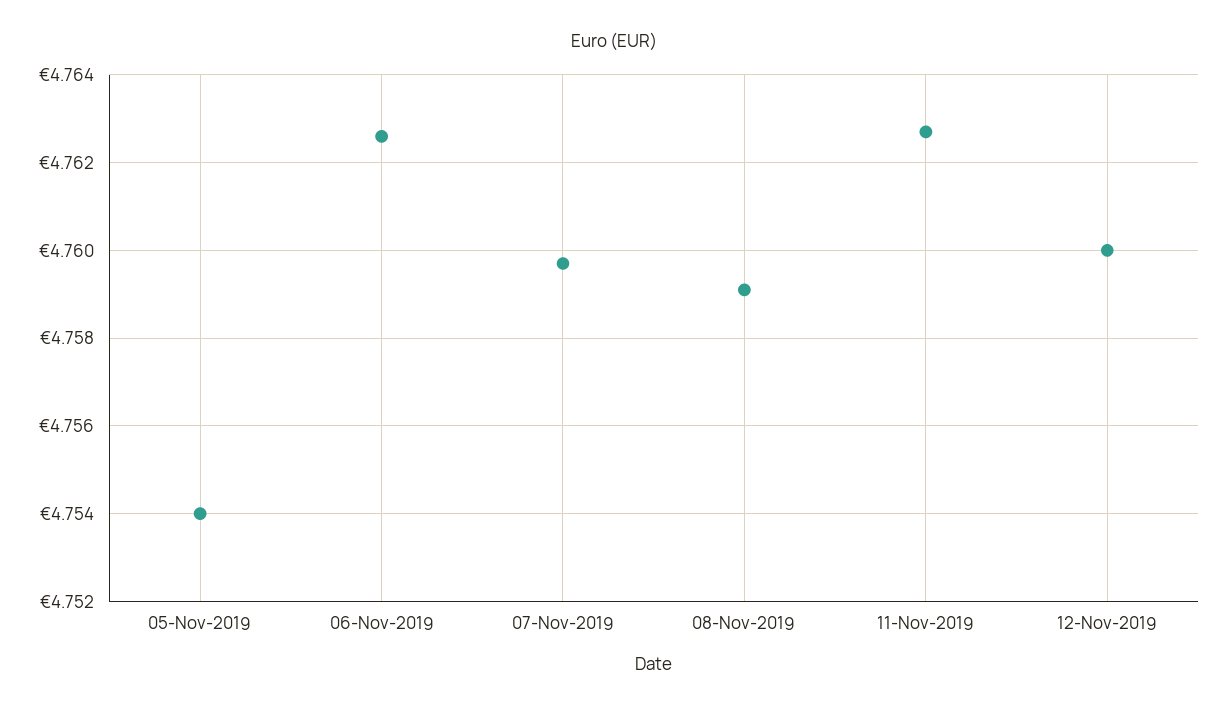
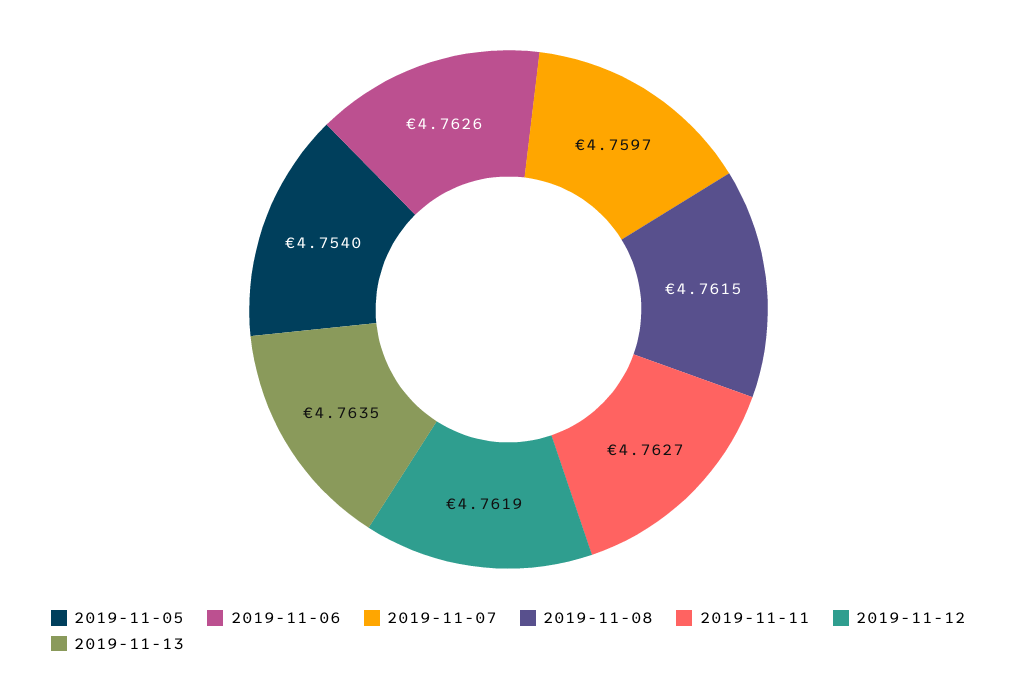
08-Nov-2019: 4.759 -> 4.7615
12-Nov-2019: 4.76 -> 4.7619
2019-11-13: none -> 4.7635

